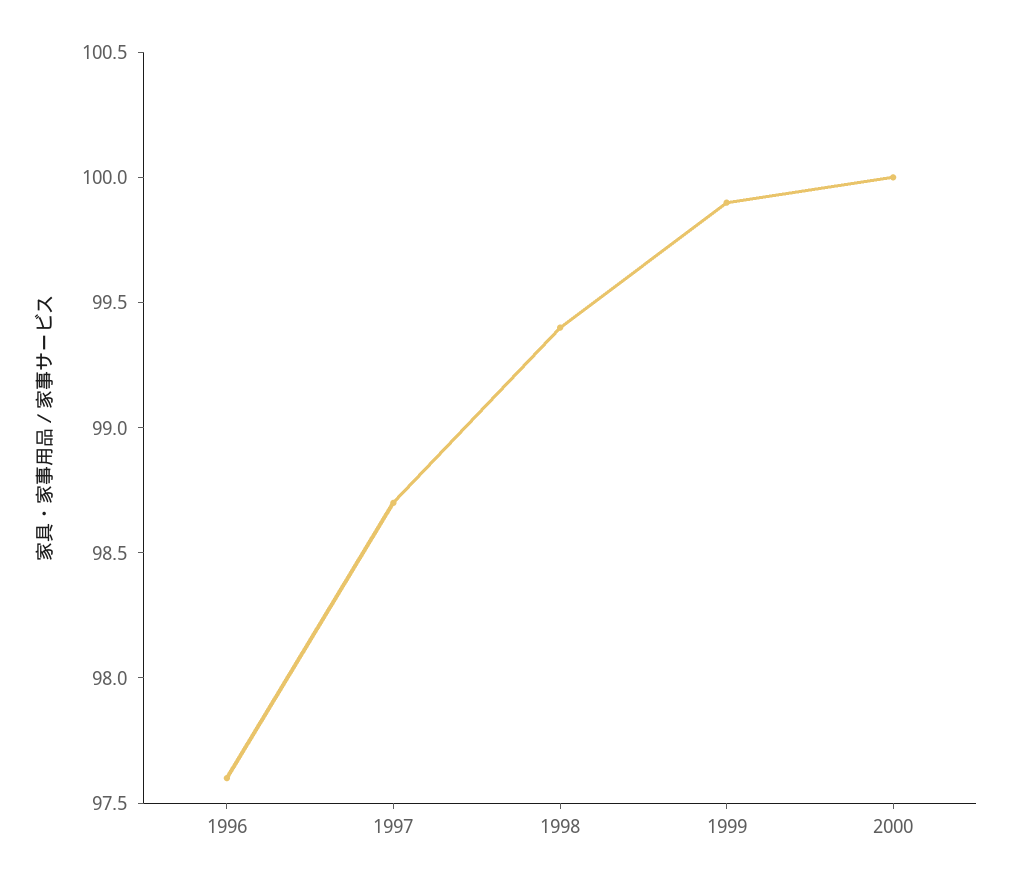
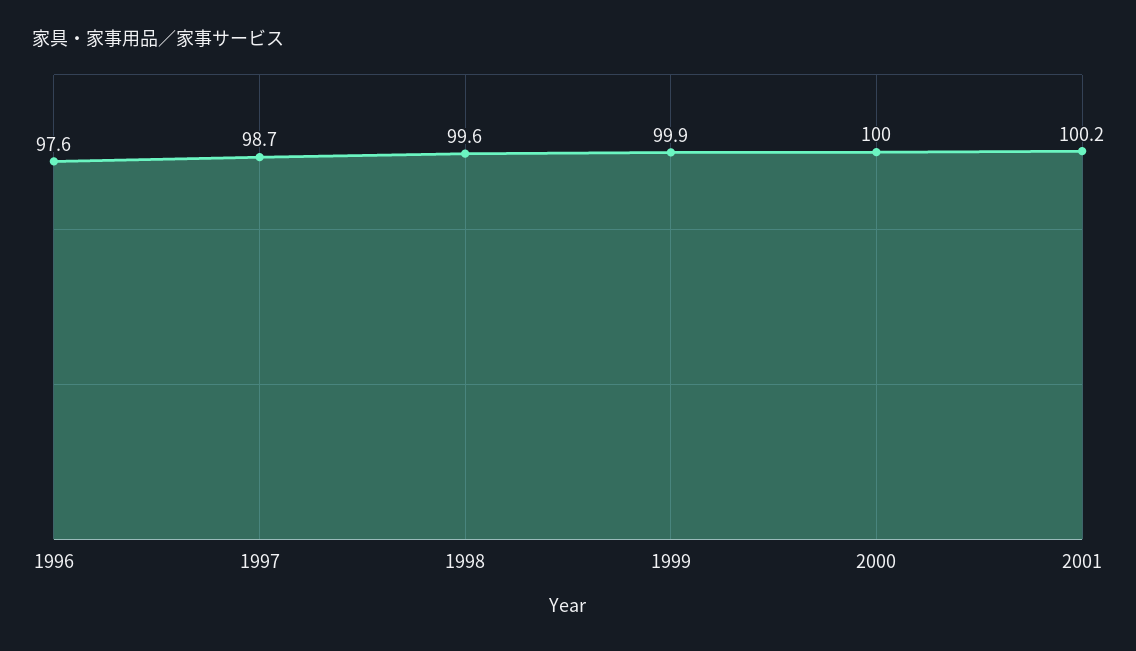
1998: 99.4 -> 99.6
2001: none -> 100.2

